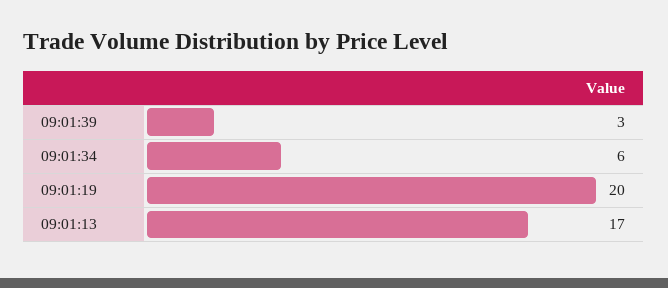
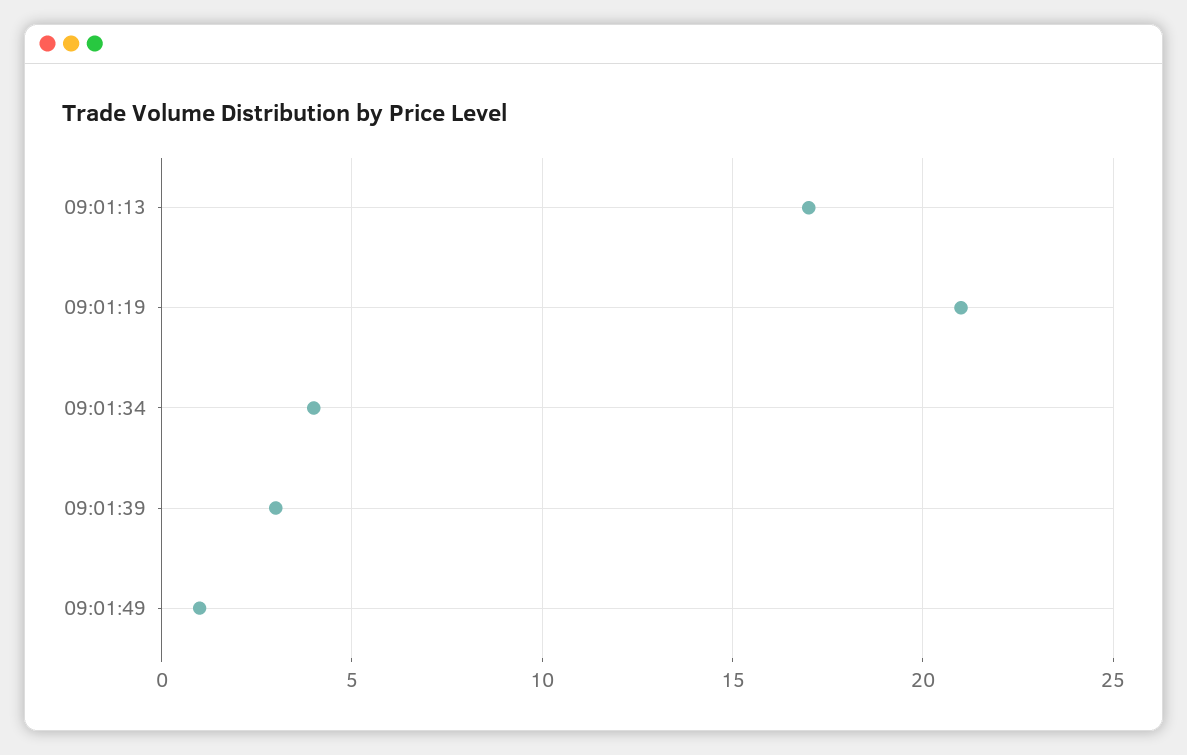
09:01:34: 6 -> 4
09:01:19: 20 -> 21
09:01:49: none -> 1

